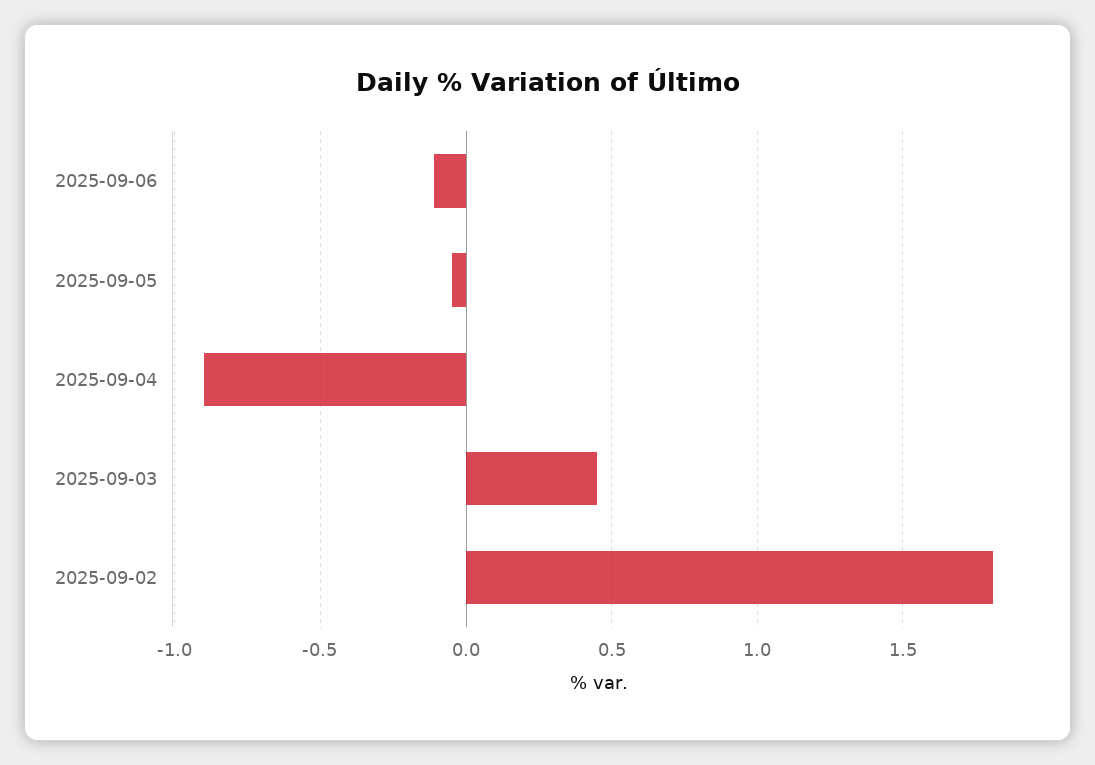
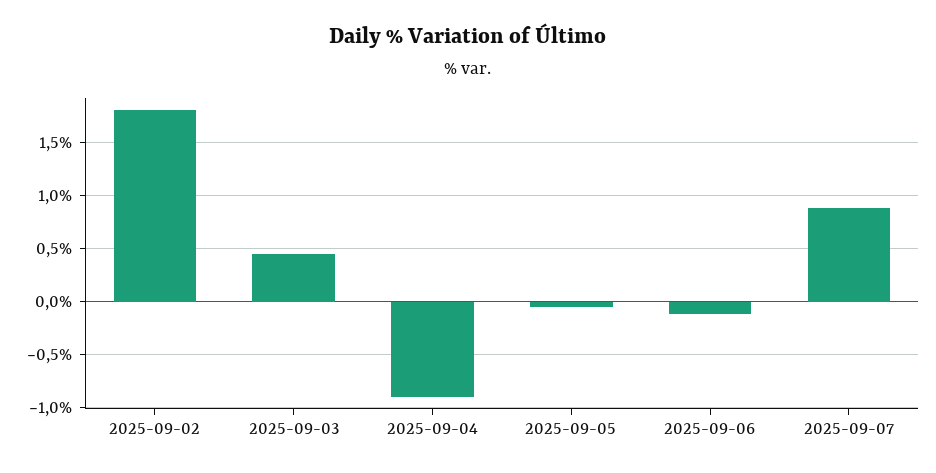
2025-09-07: none -> 0.9

